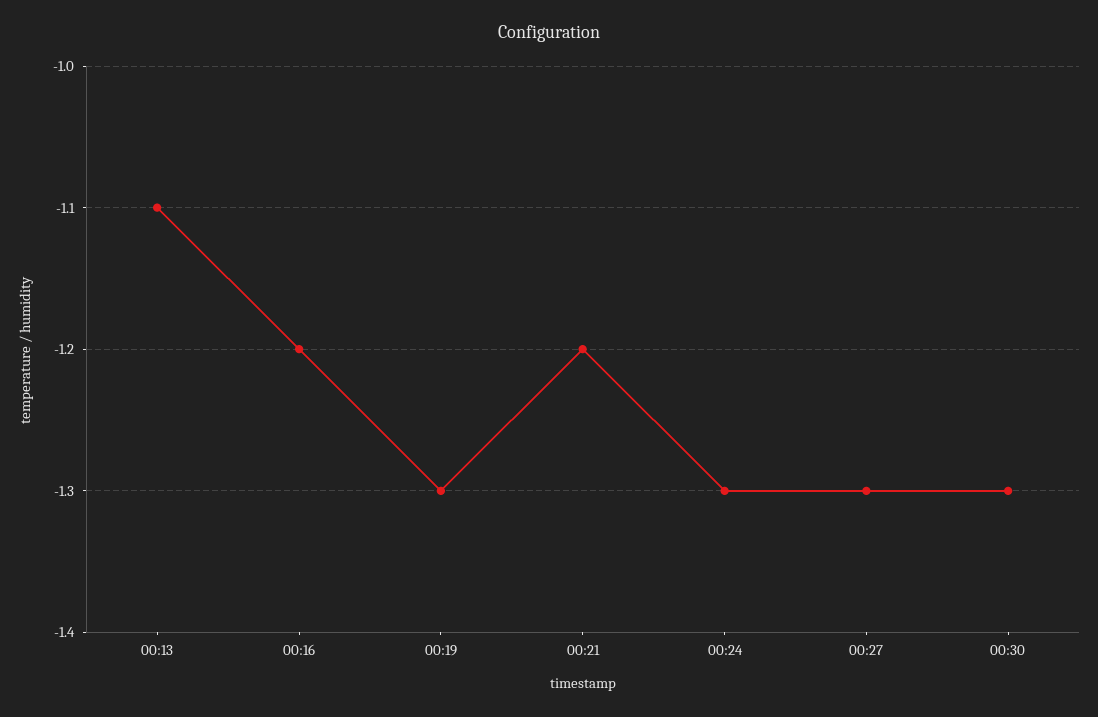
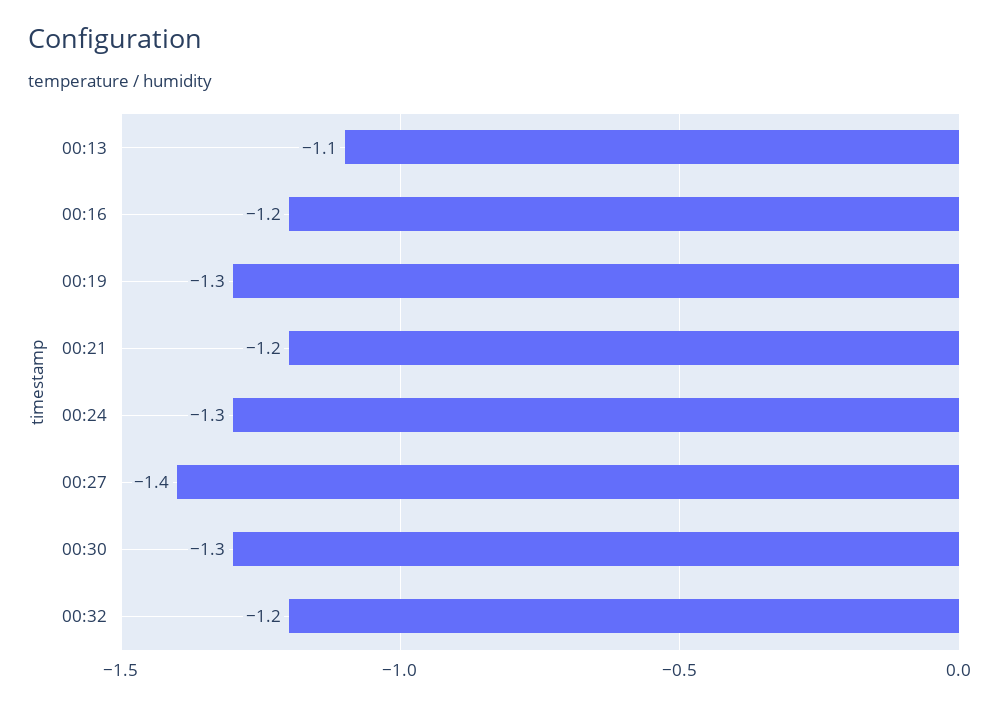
00:27: -1.3 -> -1.4
00:32: none -> -1.2

